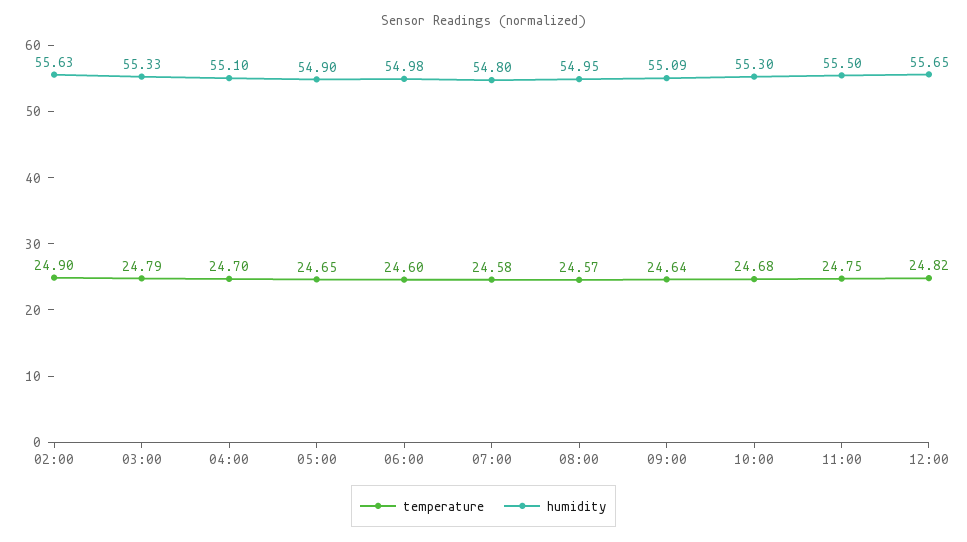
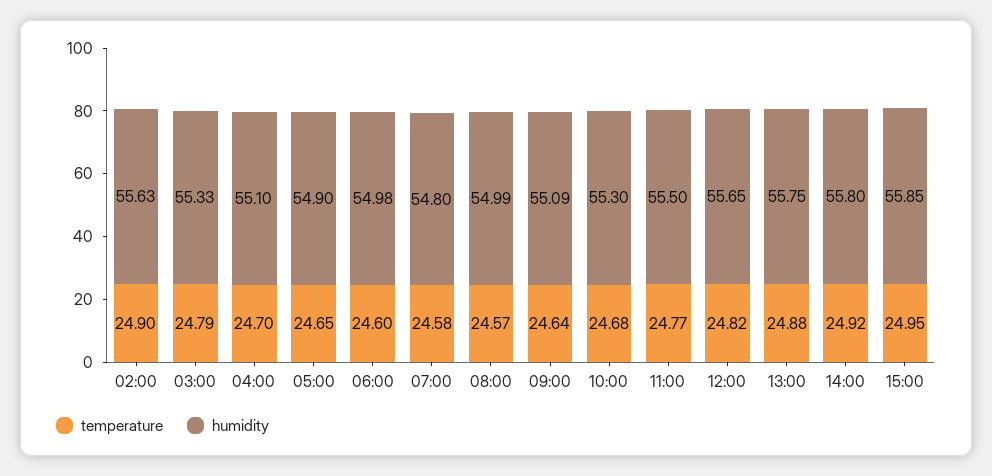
humidity, 08:00: 54.95 -> 54.99
temperature, 11:00: 24.75 -> 24.77
temperature, 13:00: none -> 24.88
humidity, 13:00: none -> 55.75
temperature, 14:00: none -> 24.92
humidity, 14:00: none -> 55.8
temperature, 15:00: none -> 24.95
humidity, 15:00: none -> 55.85

